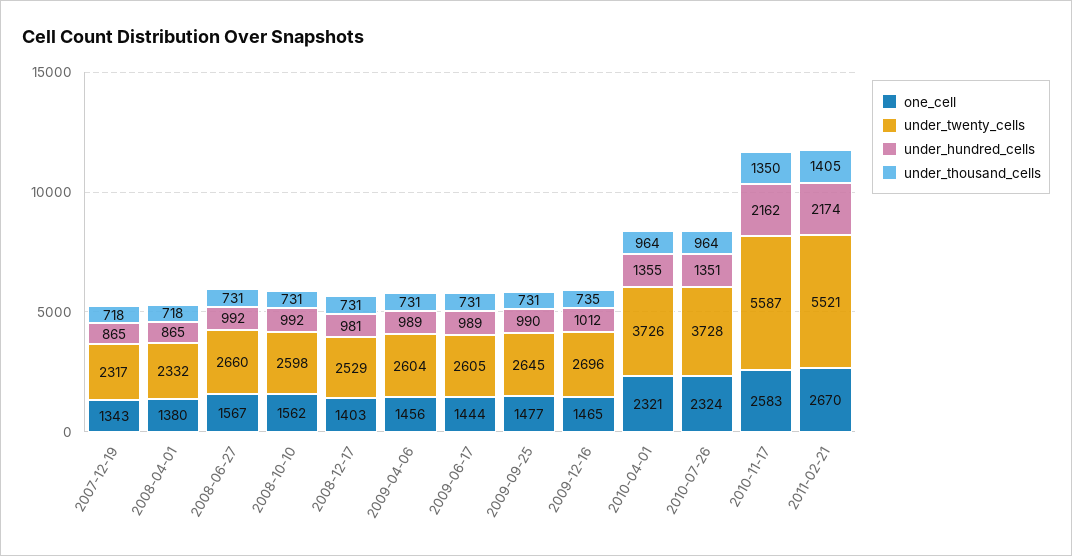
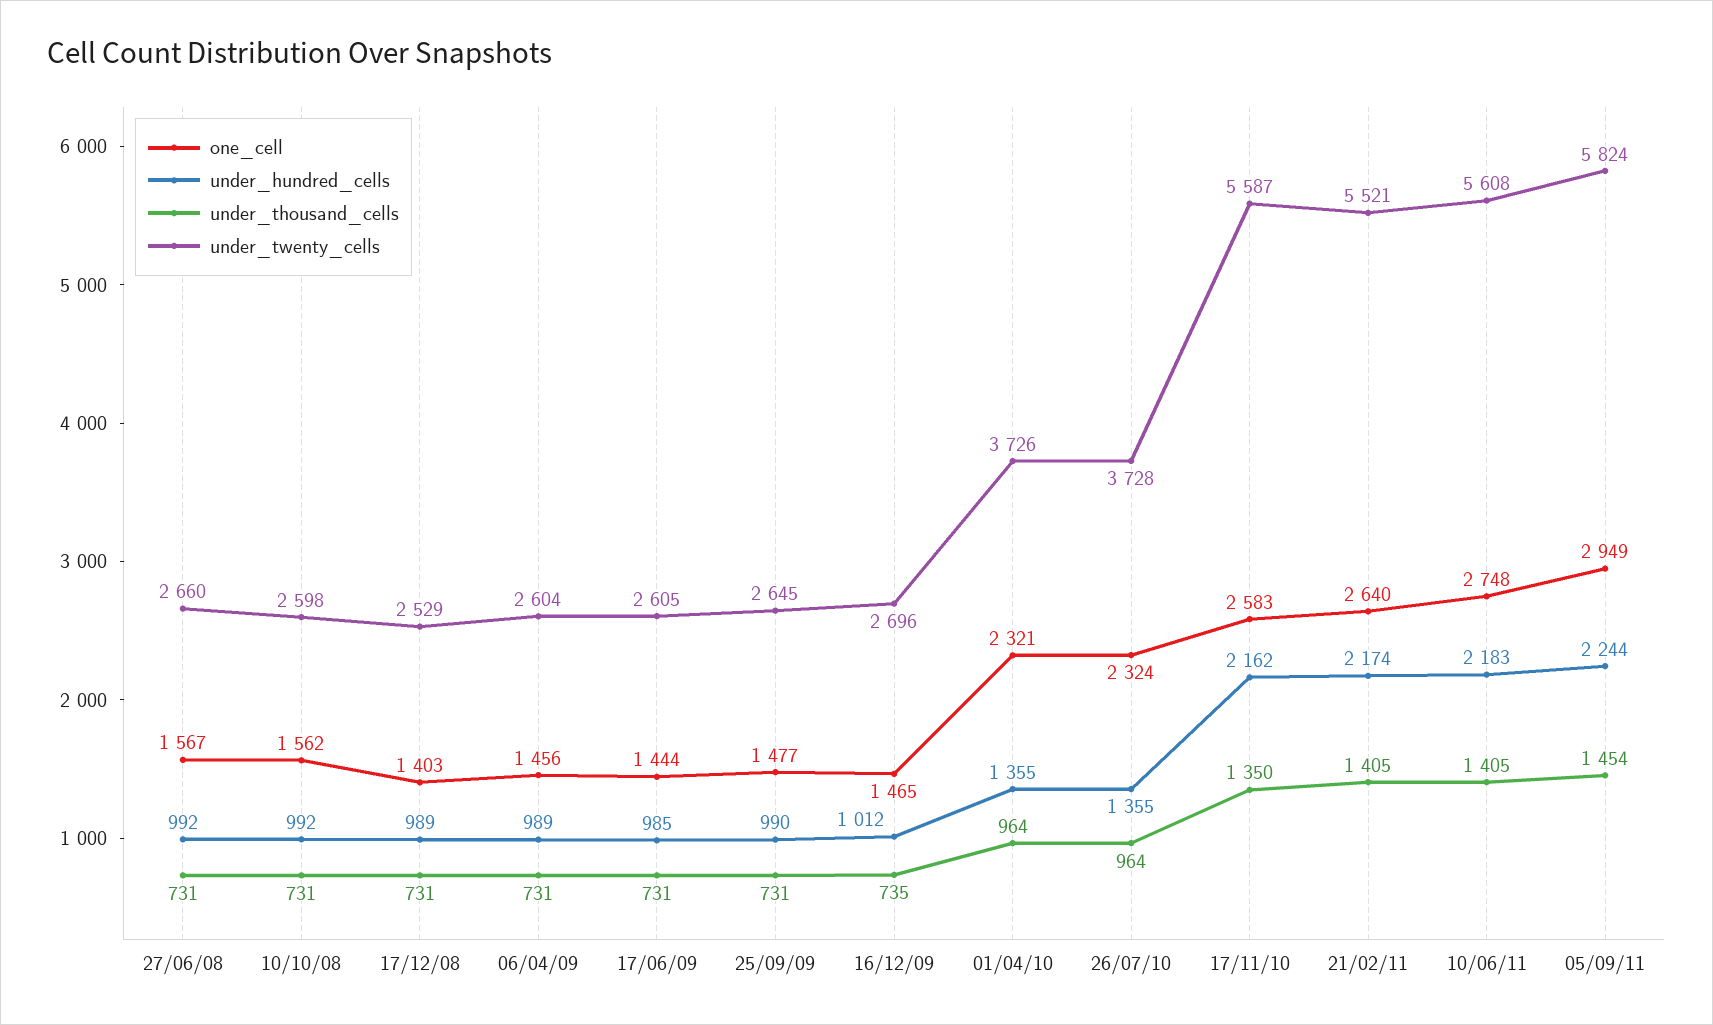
one_cell, 2007-12-19: 1343 -> none
under_twenty_cells, 2007-12-19: 2317 -> none
under_hundred_cells, 2007-12-19: 865 -> none
under_thousand_cells, 2007-12-19: 718 -> none
one_cell, 2008-04-01: 1380 -> none
under_twenty_cells, 2008-04-01: 2332 -> none
under_hundred_cells, 2008-04-01: 865 -> none
under_thousand_cells, 2008-04-01: 718 -> none
under_hundred_cells, 2008-12-17: 981 -> 989
under_hundred_cells, 2009-06-17: 989 -> 985
under_hundred_cells, 2010-07-26: 1351 -> 1355
one_cell, 2011-02-21: 2670 -> 2640
one_cell, 10/06/11: none -> 2748
under_hundred_cells, 10/06/11: none -> 2183
under_thousand_cells, 10/06/11: none -> 1405
under_twenty_cells, 10/06/11: none -> 5608
one_cell, 05/09/11: none -> 2949
under_hundred_cells, 05/09/11: none -> 2244
under_thousand_cells, 05/09/11: none -> 1454
under_twenty_cells, 05/09/11: none -> 5824

